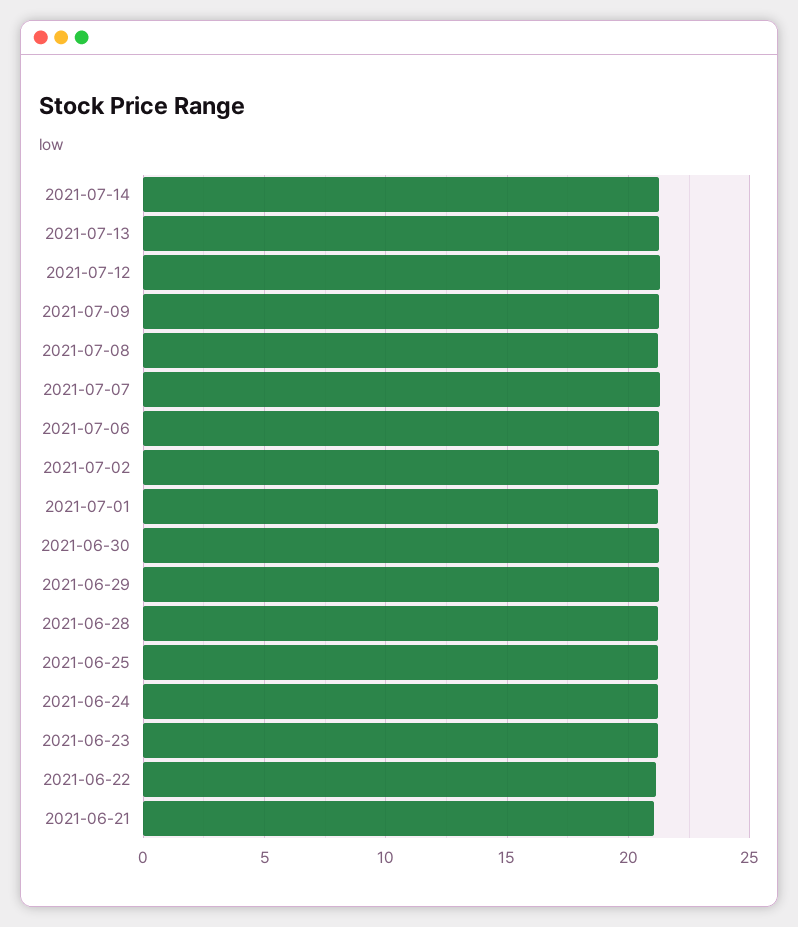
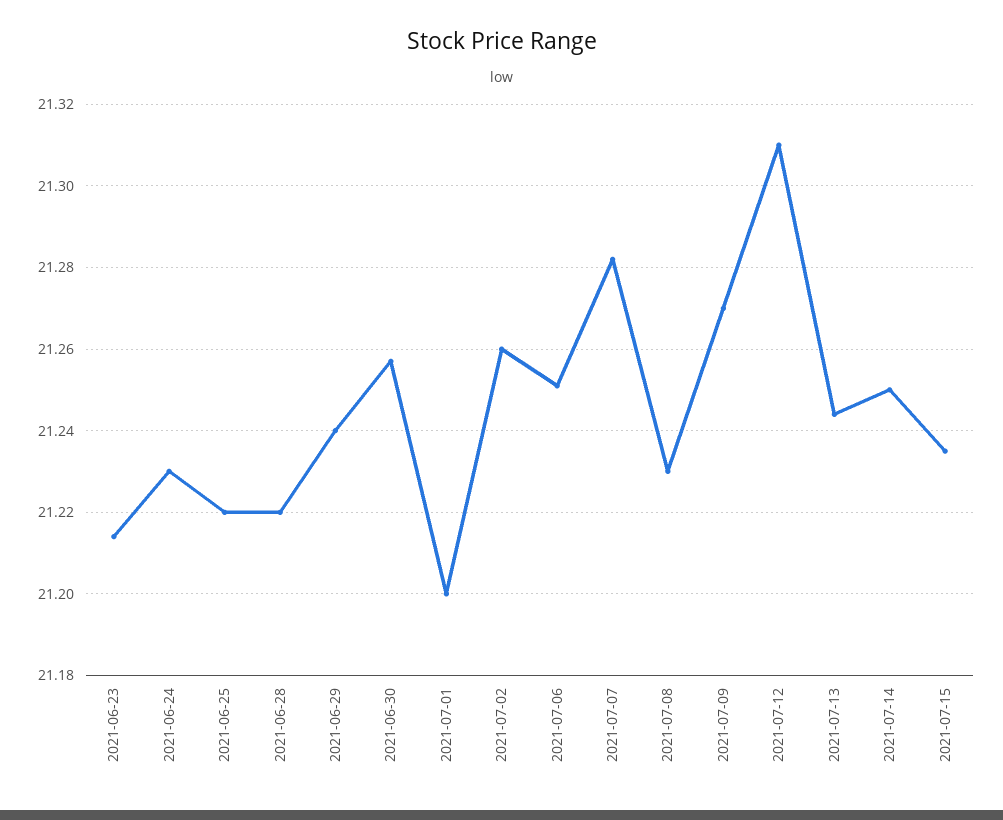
2021-06-22: 21 -> none
2021-06-21: 21 -> none
2021-07-15: none -> 21.235

